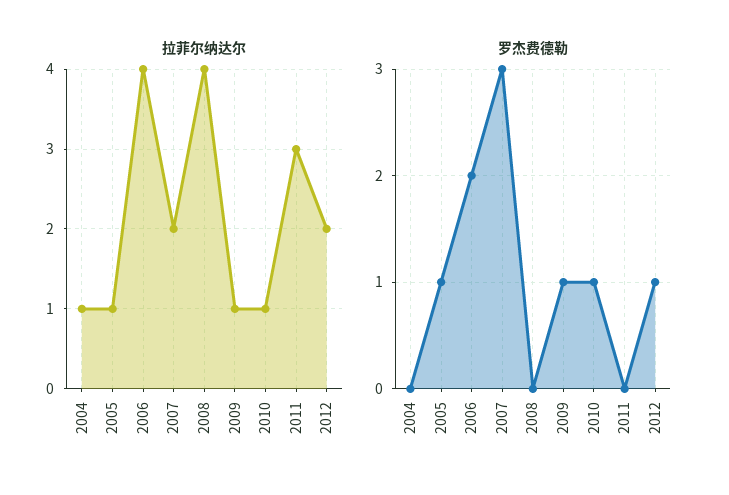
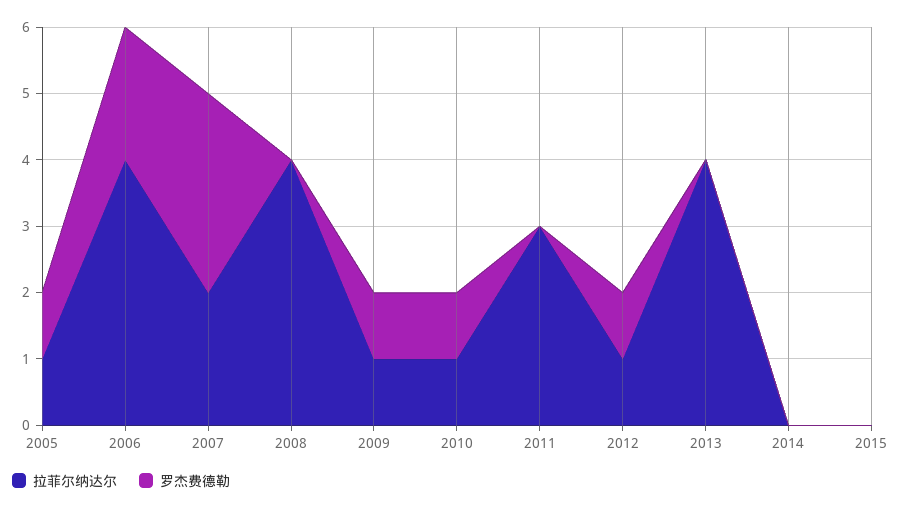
拉菲尔纳达尔, 2004: 1 -> none
拉菲尔纳达尔, 2012: 2 -> 1
罗杰费德勒, 2004: 0 -> none
拉菲尔纳达尔, 2013: none -> 4
罗杰费德勒, 2013: none -> 0
拉菲尔纳达尔, 2014: none -> 0
罗杰费德勒, 2014: none -> 0
拉菲尔纳达尔, 2015: none -> 0
罗杰费德勒, 2015: none -> 0

